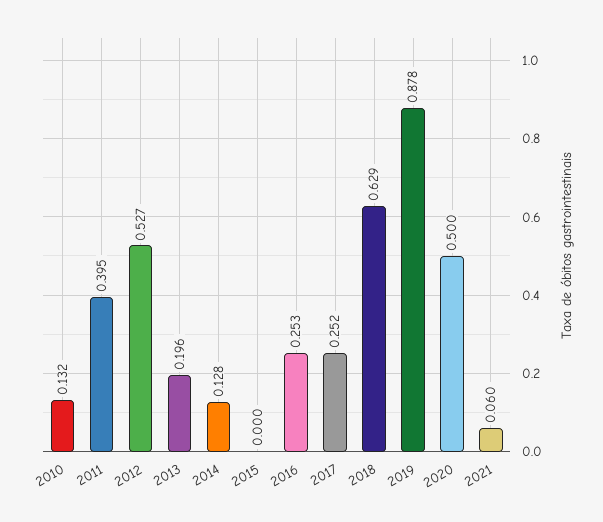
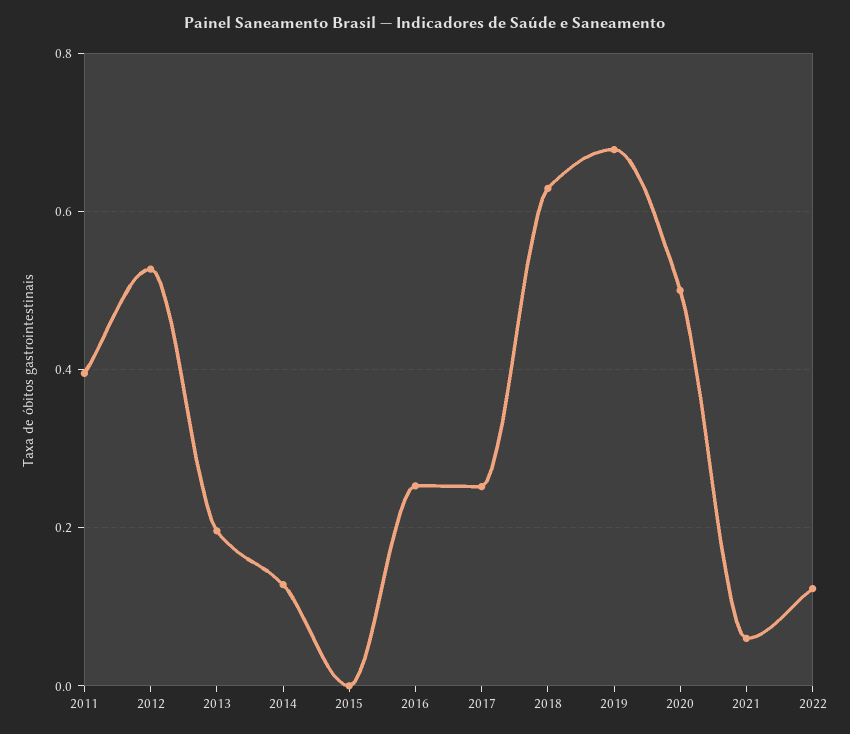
2010: 0.132 -> none
2019: 0.878 -> 0.68
2022: none -> 0.12

